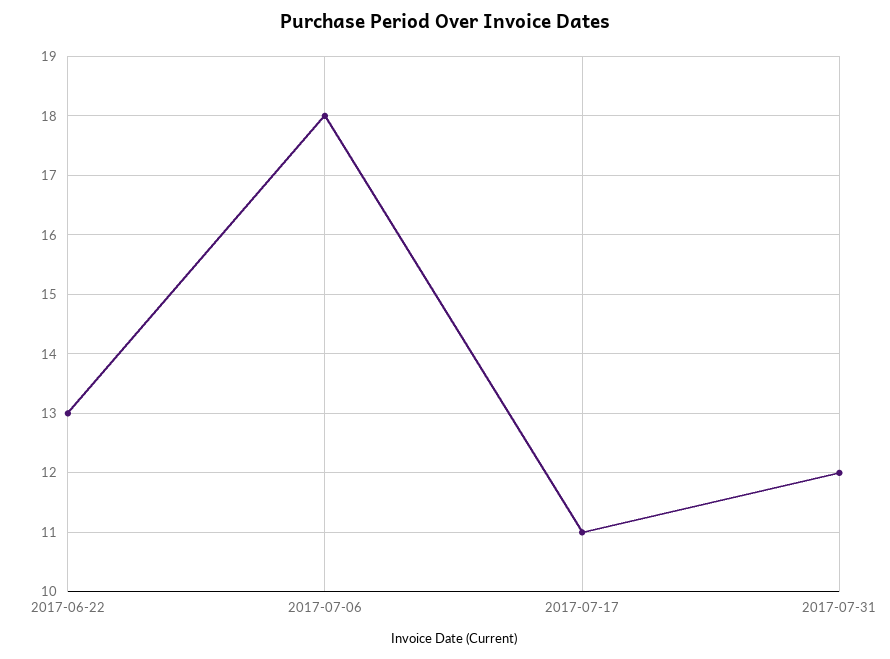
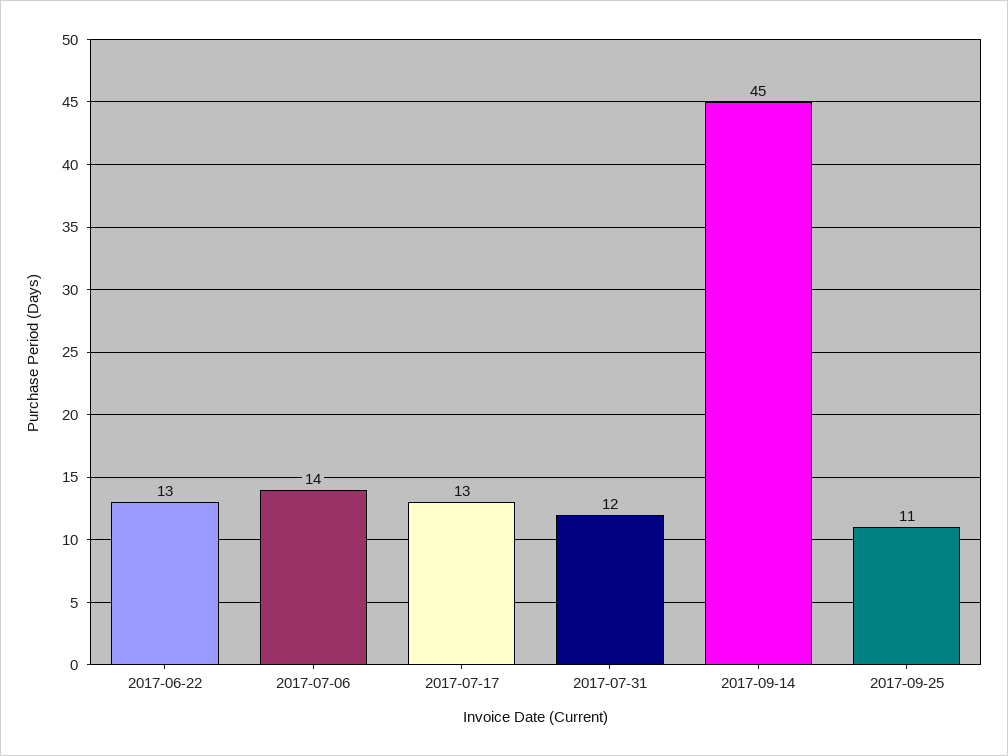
2017-07-06: 18 -> 14
2017-07-17: 11 -> 13
2017-09-14: none -> 45
2017-09-25: none -> 11

